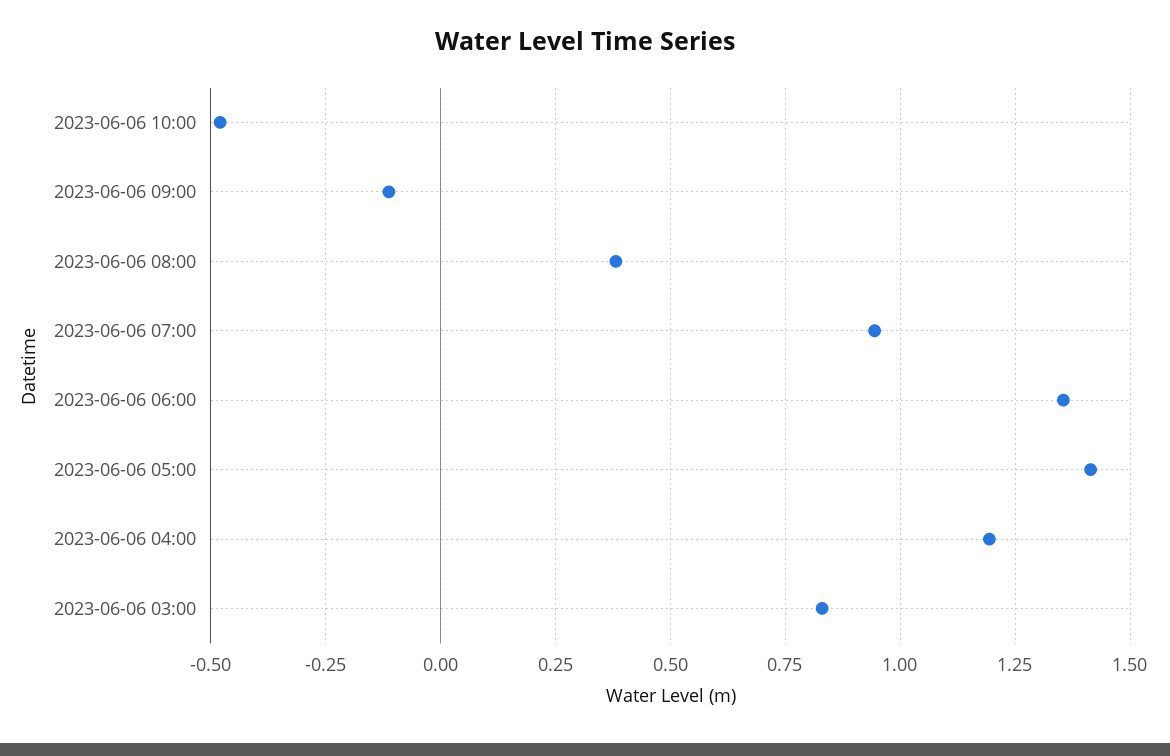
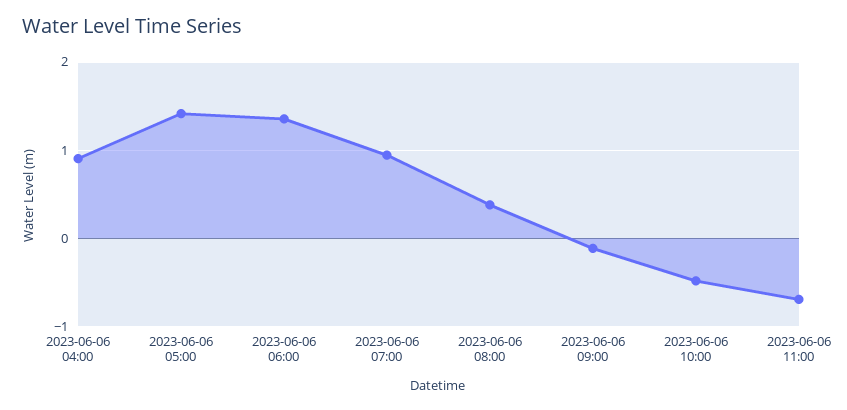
2023-06-06 04:00: 1.2 -> 0.9
2023-06-06 03:00: 0.825 -> none
2023-06-06 11:00: none -> -0.7

